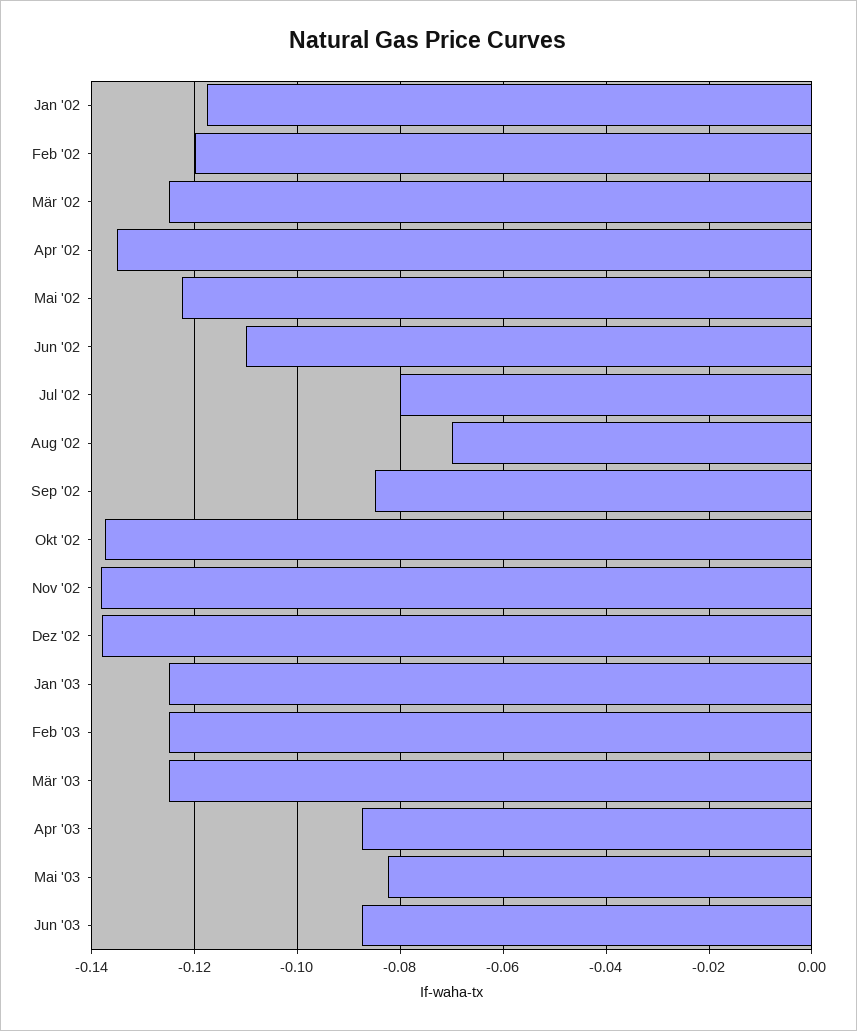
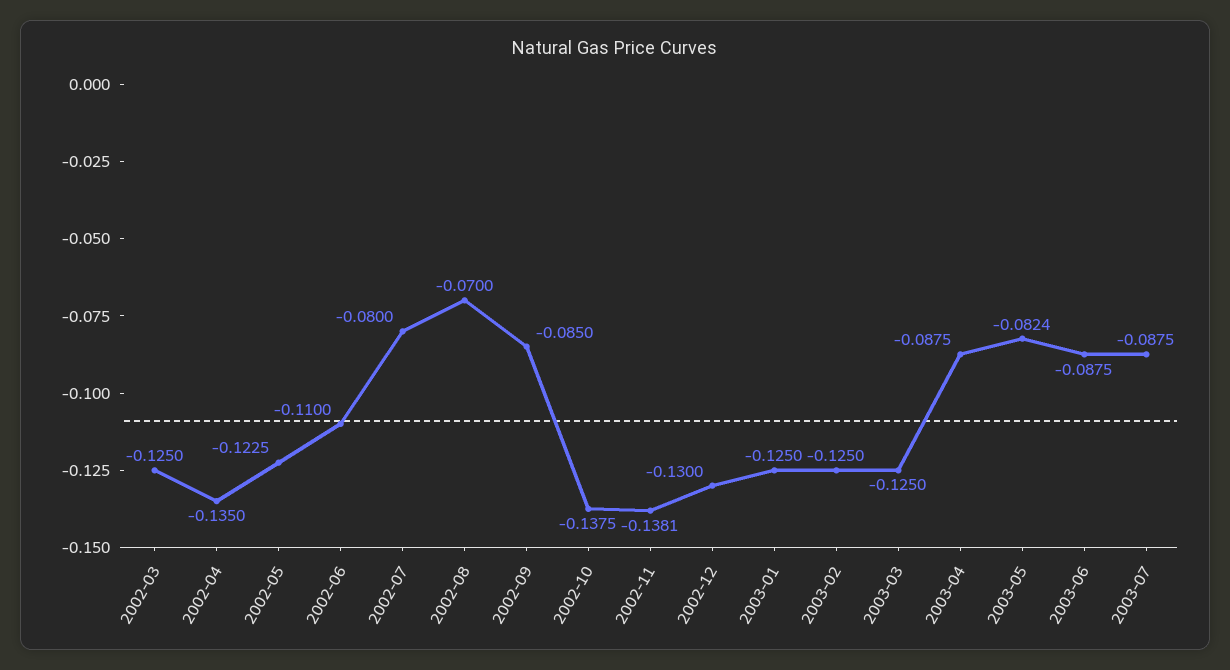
Jan '02: -0.118 -> none
Feb '02: -0.12 -> none
Dez '02: -0.138 -> -0.13
2003-07: none -> -0.0875

